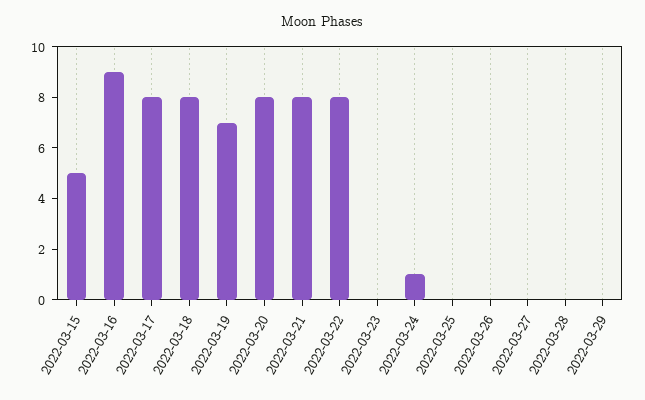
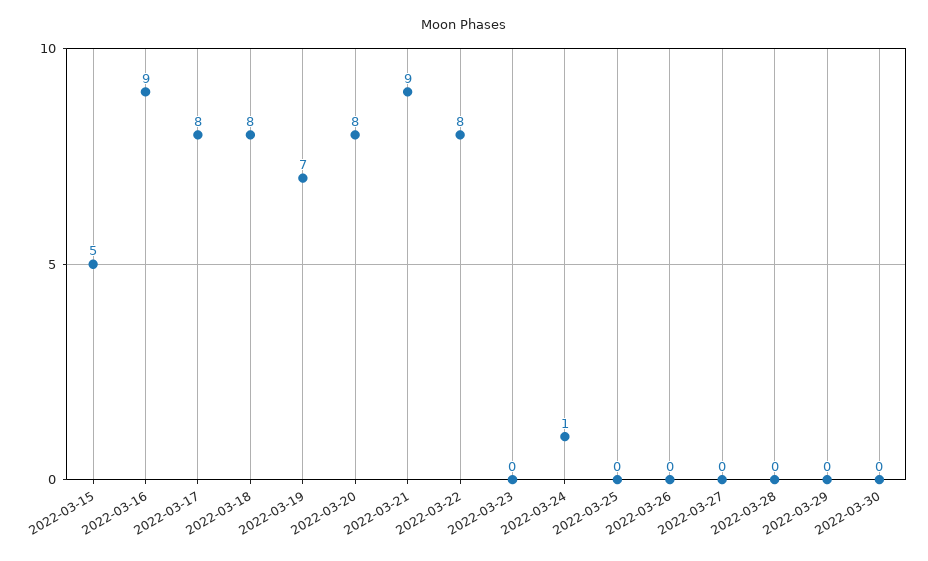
2022-03-21: 8 -> 9
2022-03-30: none -> 0

